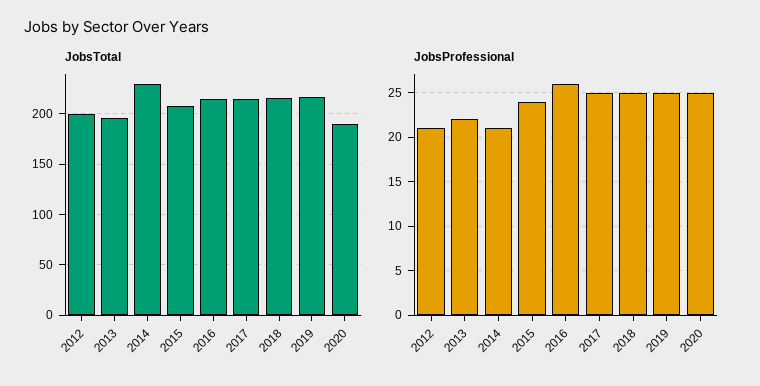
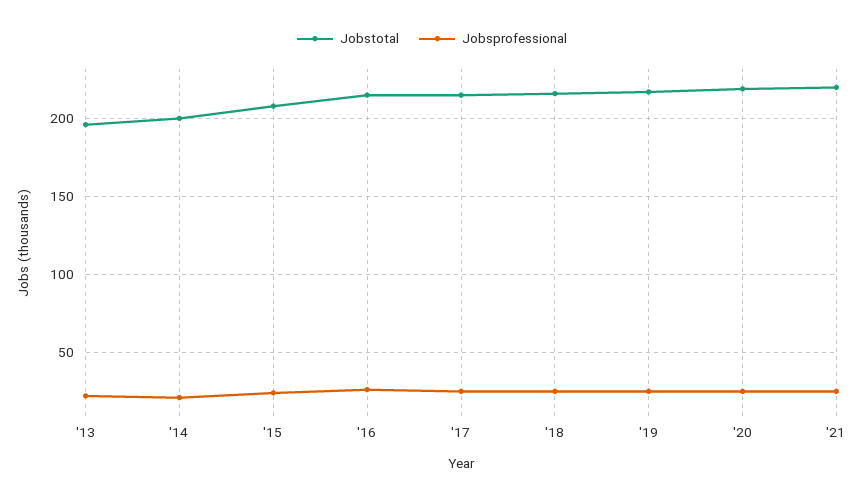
JobsTotal, 2012: 200 -> none
JobsTotal, 2014: 230 -> 200
JobsTotal, 2020: 190 -> 220
JobsProfessional, 2012: 21 -> none
JobsTotal, '21: none -> 220
JobsProfessional, '21: none -> 25

